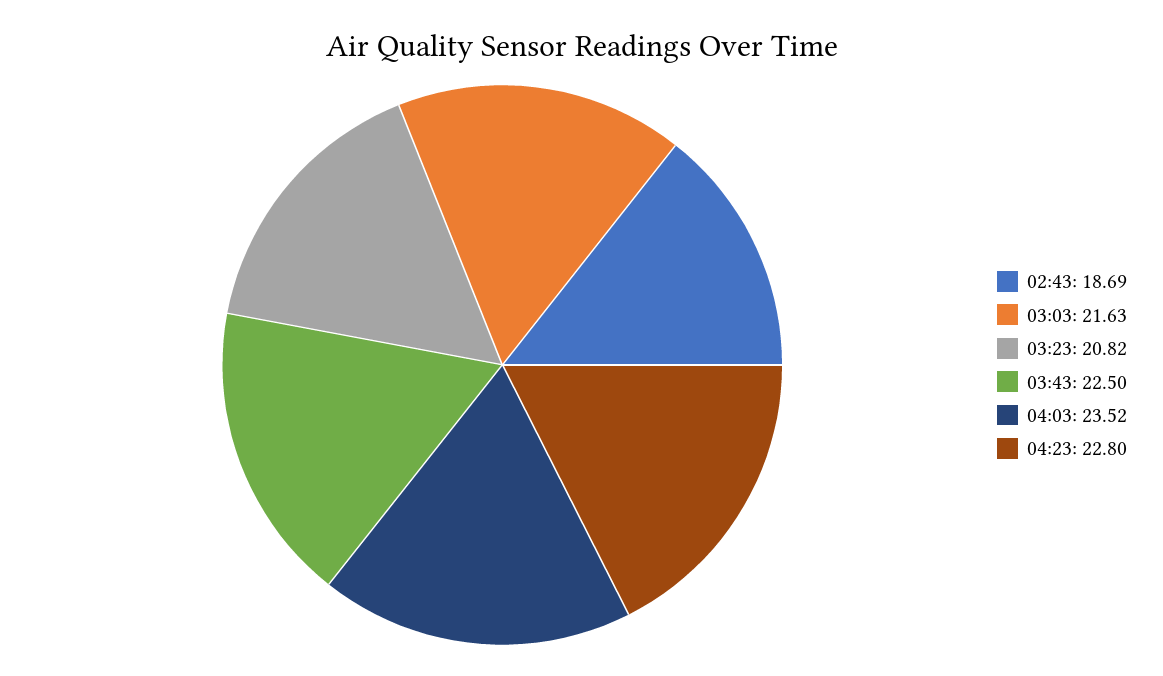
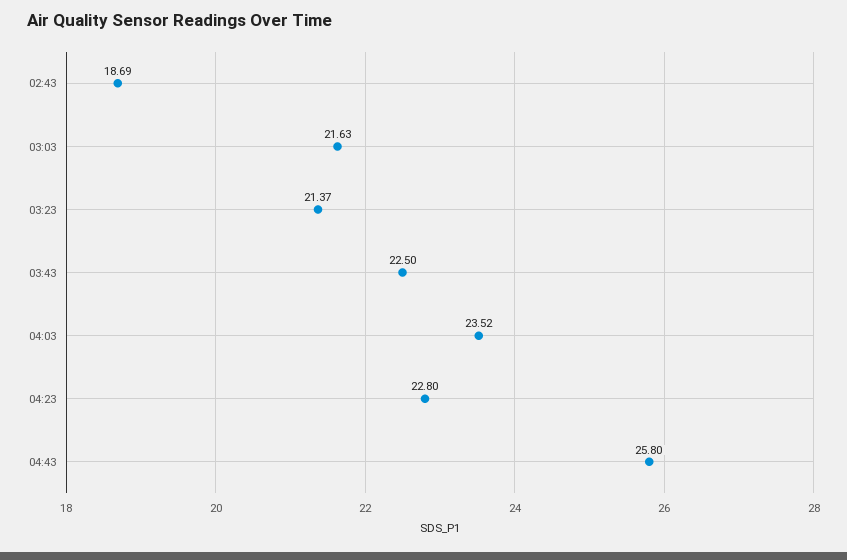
03:23: 20.82 -> 21.37
04:43: none -> 25.8

